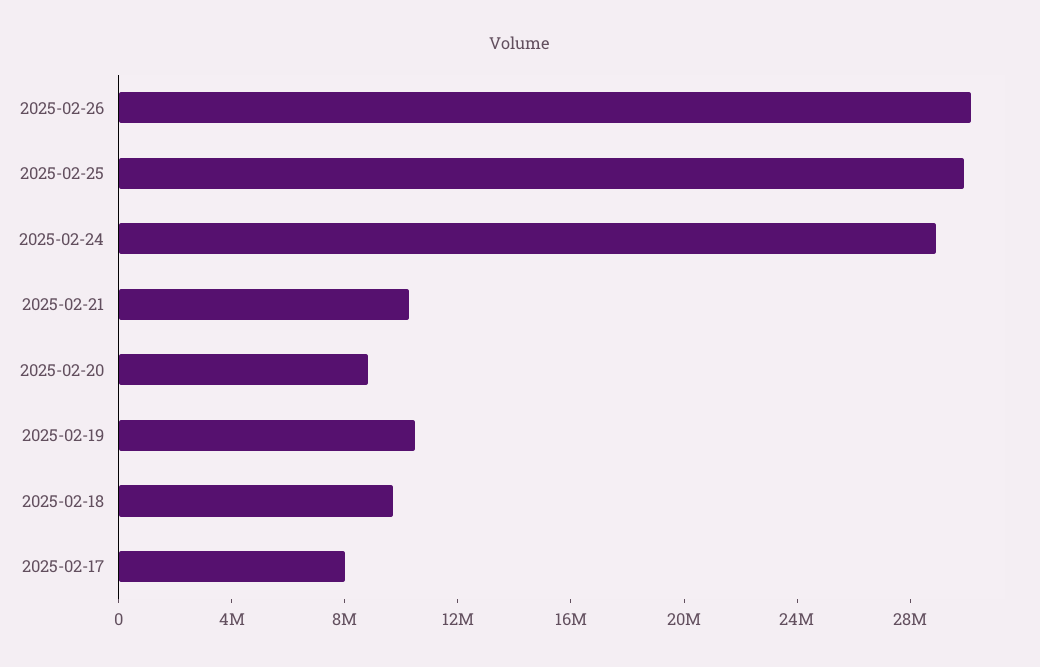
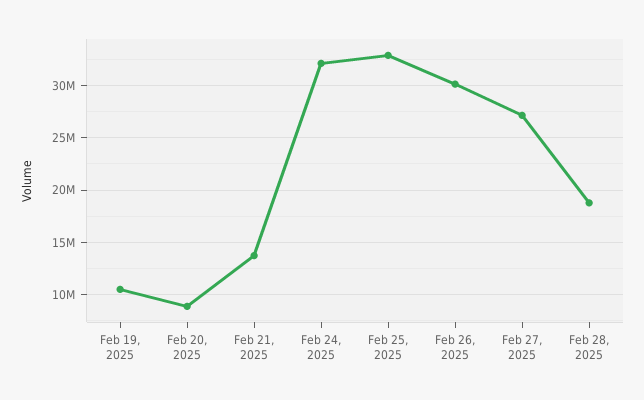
2025-02-25: 30000000 -> 33000000
2025-02-24: 29000000 -> 32000000
2025-02-21: 10000000 -> 14000000
2025-02-18: 10000000 -> none
2025-02-17: 8000000 -> none
Feb 27, 2025: none -> 27000000
Feb 28, 2025: none -> 19000000

